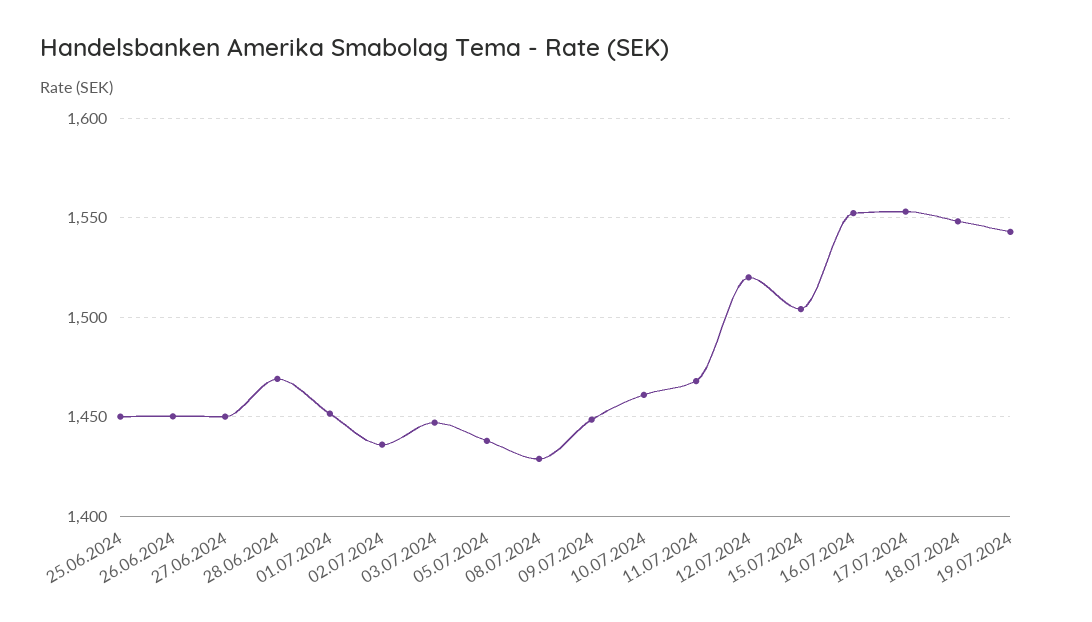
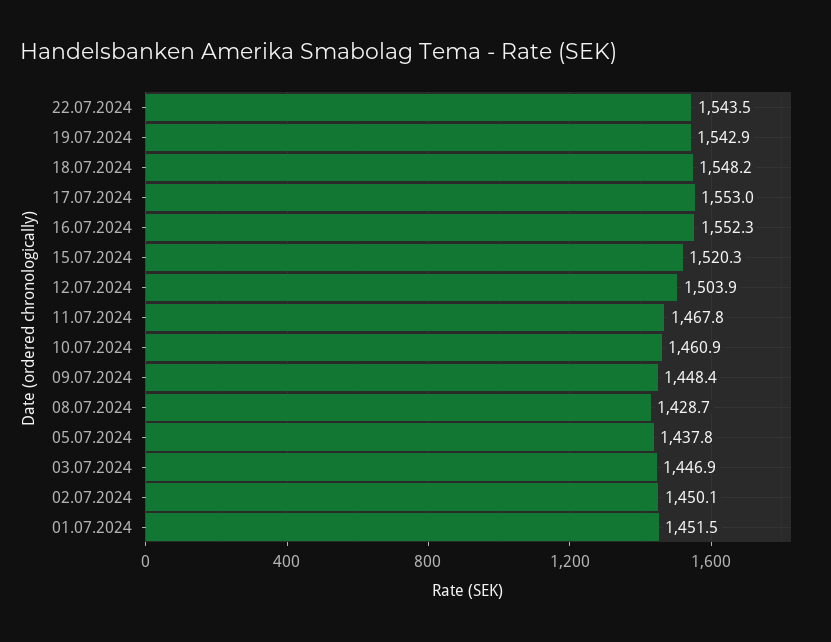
25.06.2024: 1450 -> none
26.06.2024: 1450 -> none
27.06.2024: 1450 -> none
28.06.2024: 1470 -> none
02.07.2024: 1435 -> 1450.1
12.07.2024: 1520 -> 1503.9
15.07.2024: 1505 -> 1520.3
22.07.2024: none -> 1543.5

